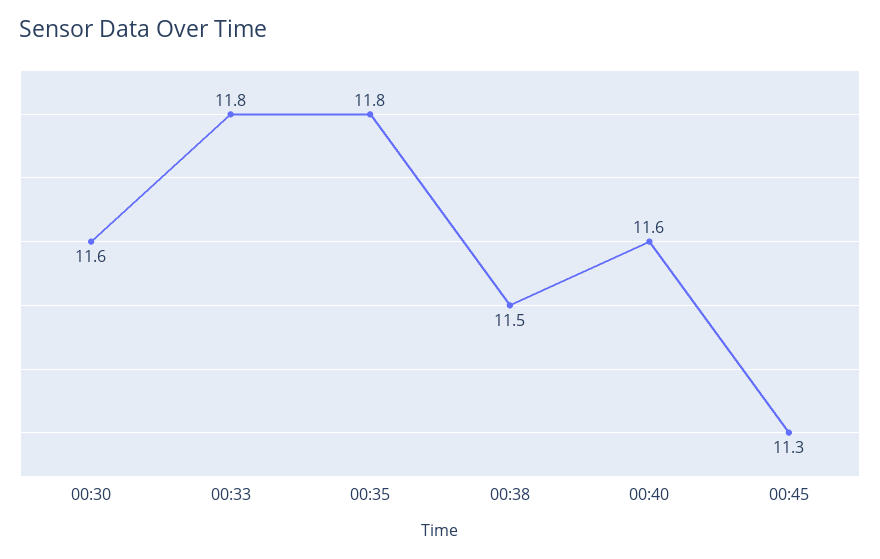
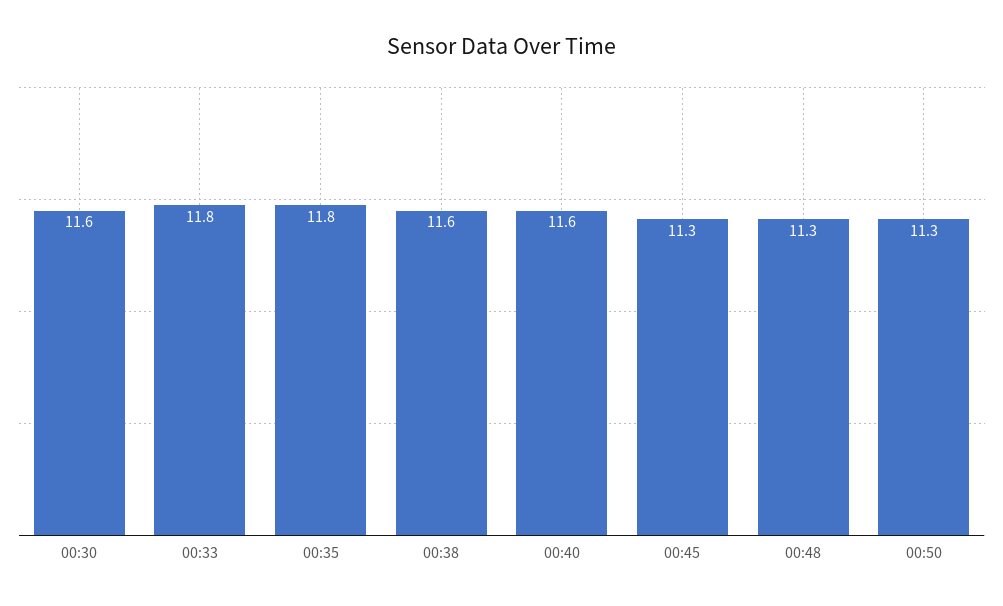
00:38: 11.5 -> 11.6
00:48: none -> 11.3
00:50: none -> 11.3

